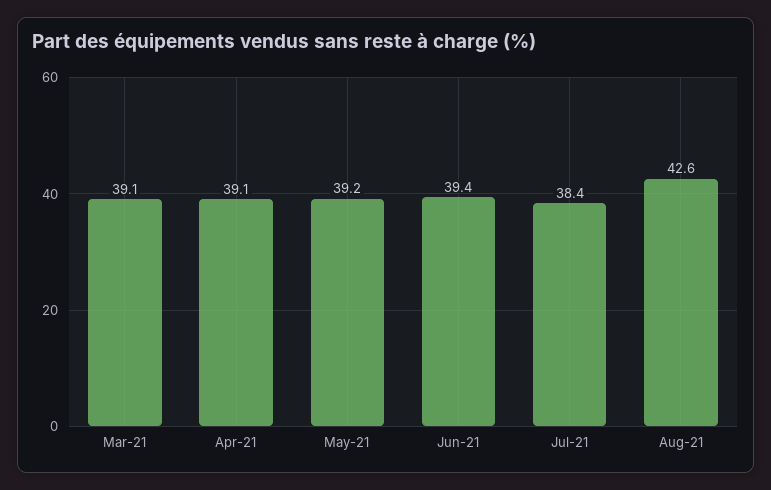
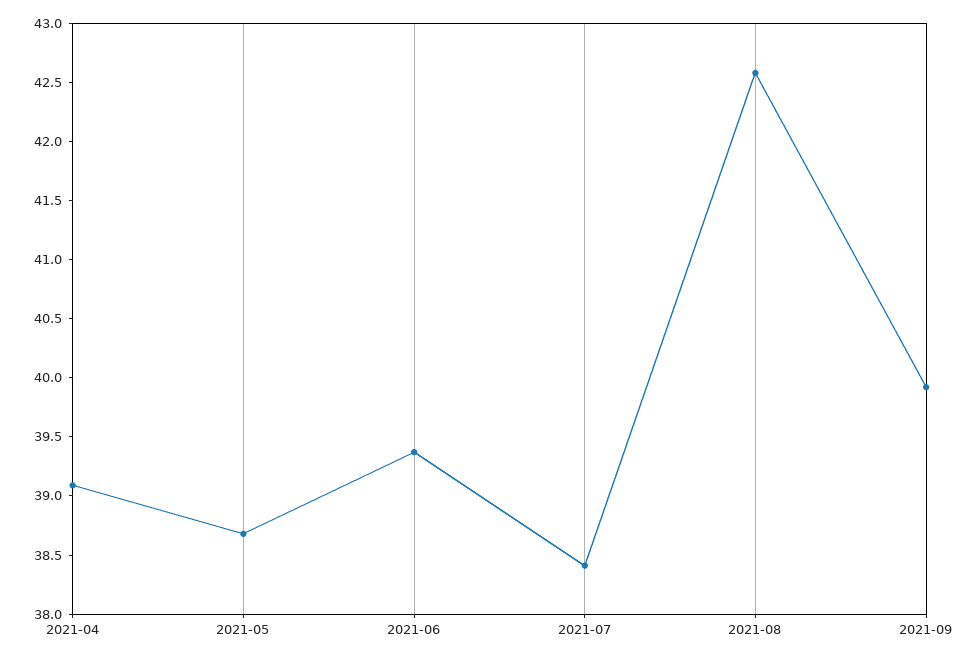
Mar-21: 39.1 -> none
May-21: 39.2 -> 38.7
2021-09: none -> 39.9

